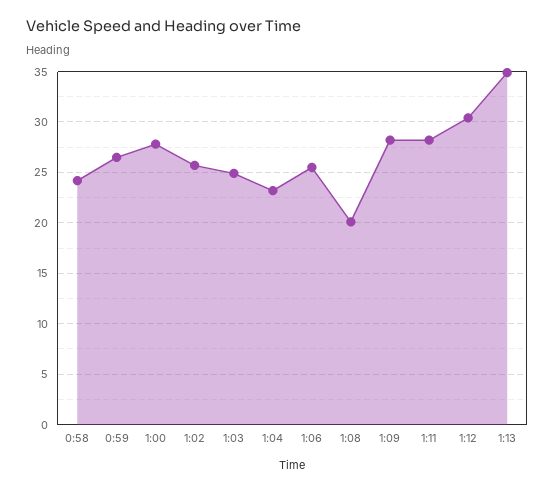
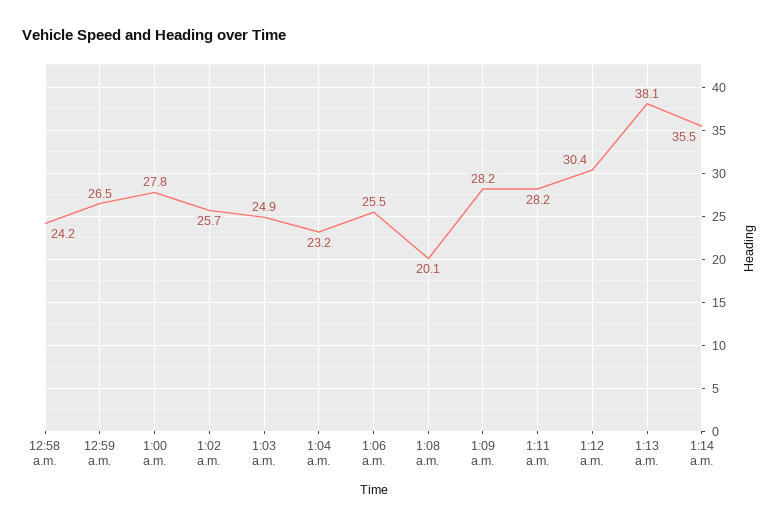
1:13: 35 -> 38.1
1:14 a.m.: none -> 35.5

